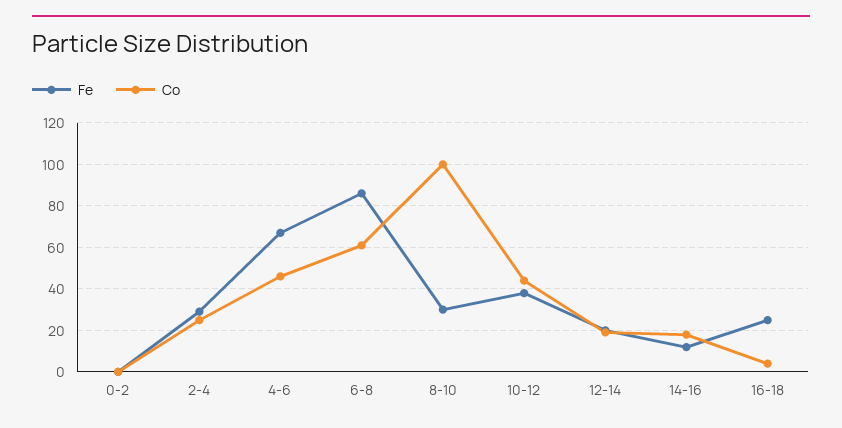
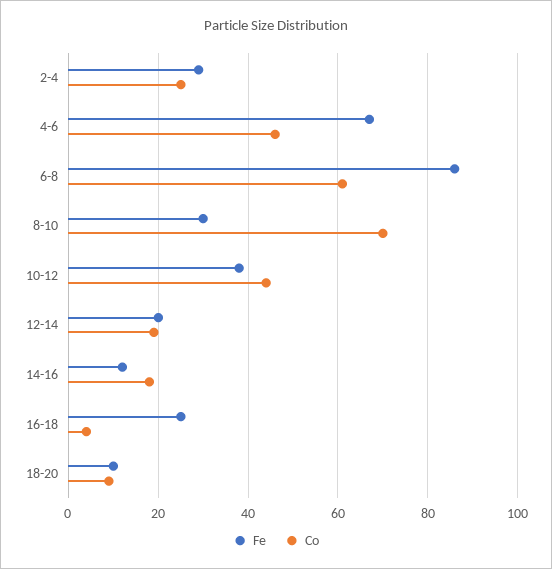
Fe, 0-2: 0 -> none
Co, 0-2: 0 -> none
Co, 8-10: 100 -> 70
Fe, 18-20: none -> 10
Co, 18-20: none -> 10

